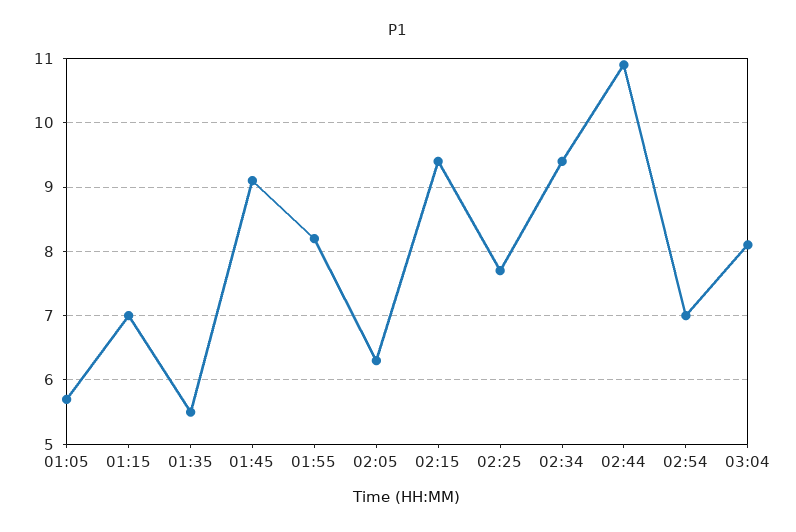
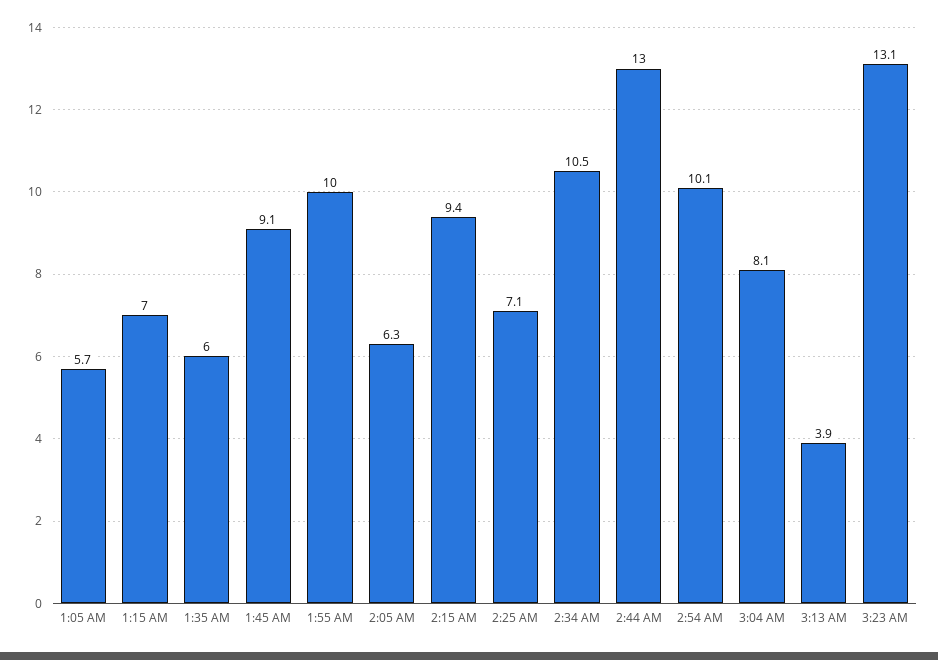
01:35: 5.5 -> 6
01:55: 8.2 -> 10
02:25: 7.7 -> 7.1
02:34: 9.4 -> 10.5
02:44: 10.9 -> 13
02:54: 7 -> 10.1
3:13 AM: none -> 3.9
3:23 AM: none -> 13.1

